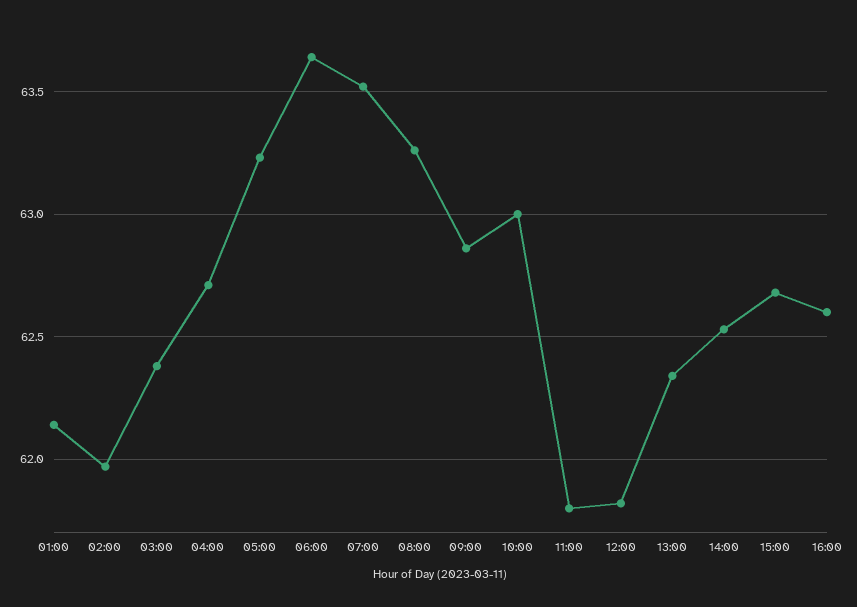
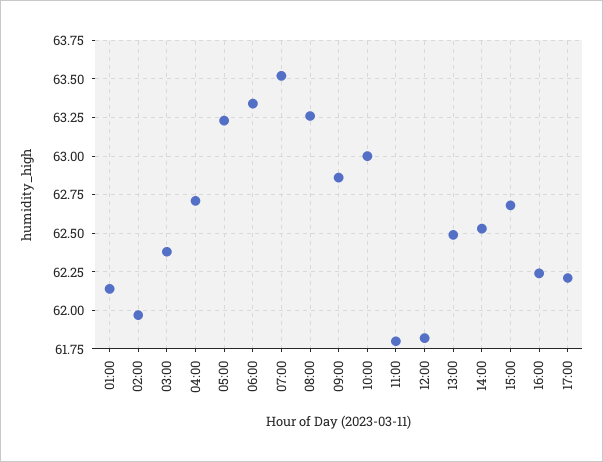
06:00: 63.65 -> 63.35
13:00: 62.35 -> 62.5
16:00: 62.6 -> 62.25
17:00: none -> 62.2

